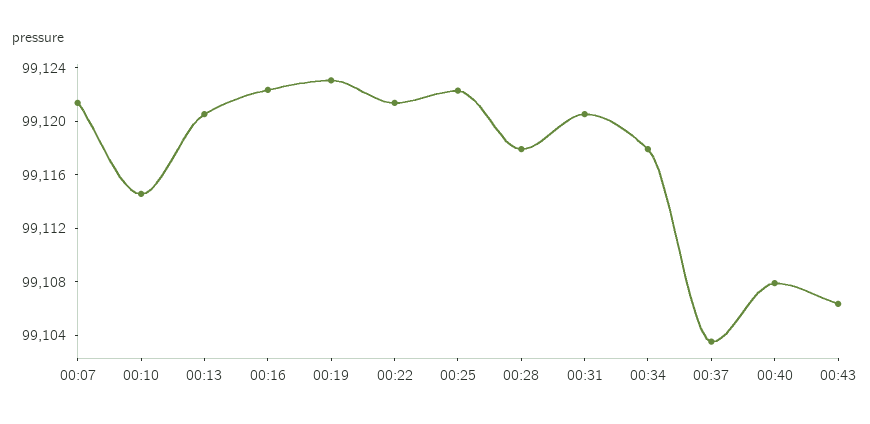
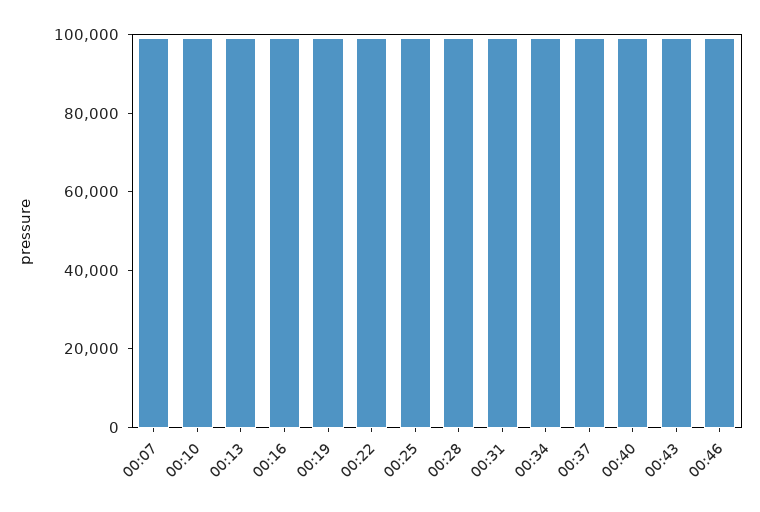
00:46: none -> 100000

